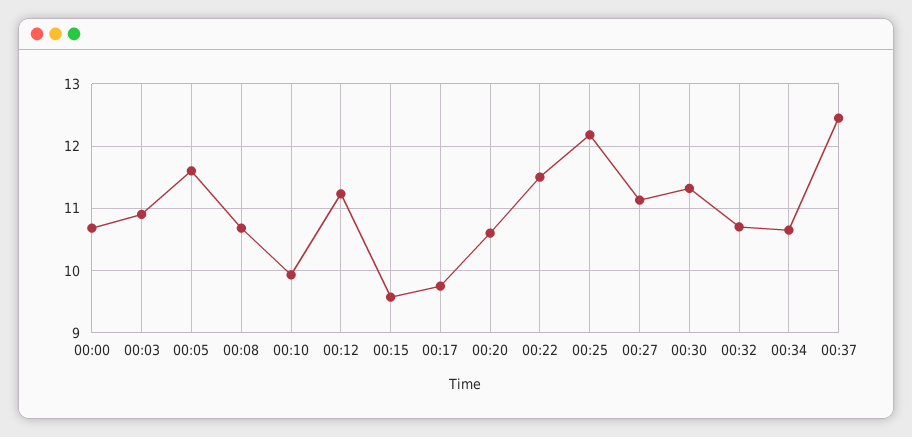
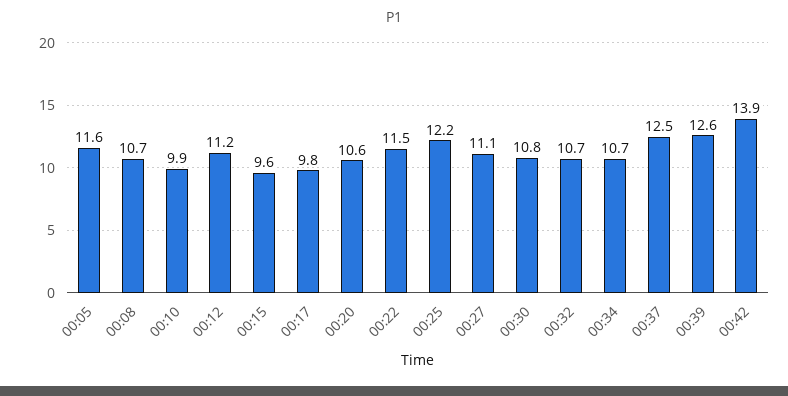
00:00: 10.7 -> none
00:03: 10.9 -> none
00:30: 11.3 -> 10.8
00:39: none -> 12.6
00:42: none -> 13.9

